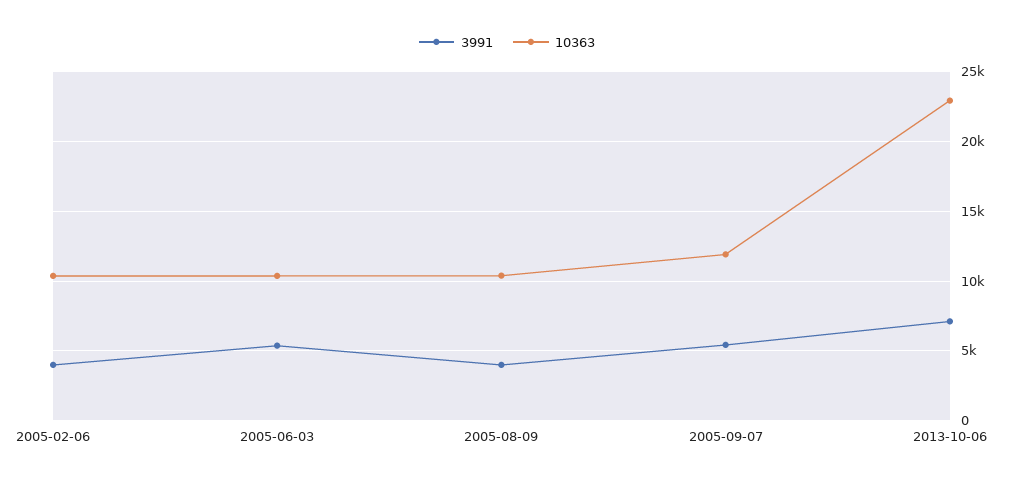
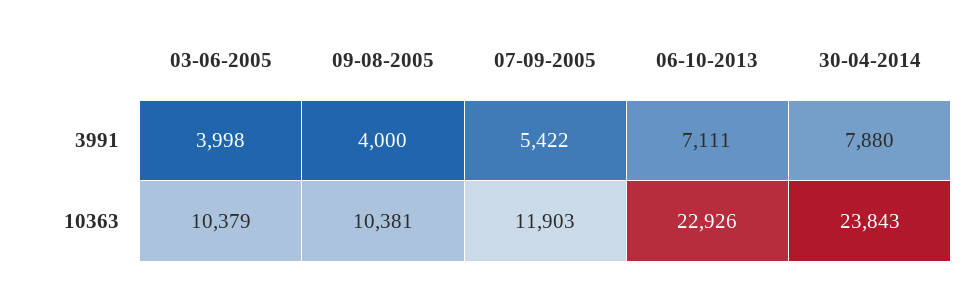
3991, 2005-02-06: 4000 -> none
10363, 2005-02-06: 10500 -> none
3991, 2005-06-03: 5500 -> 3998
3991, 30-04-2014: none -> 7880
10363, 30-04-2014: none -> 23843

